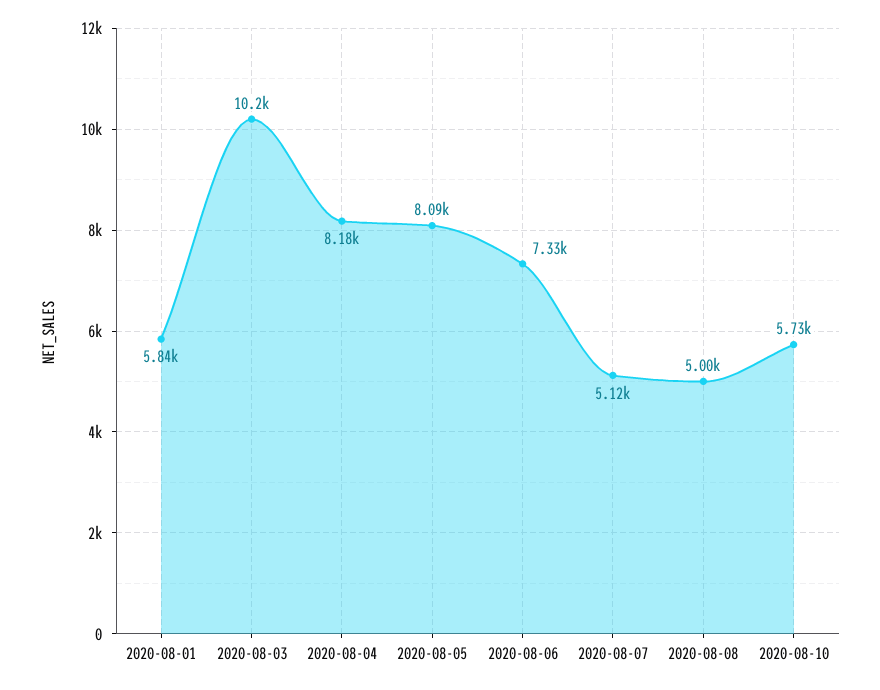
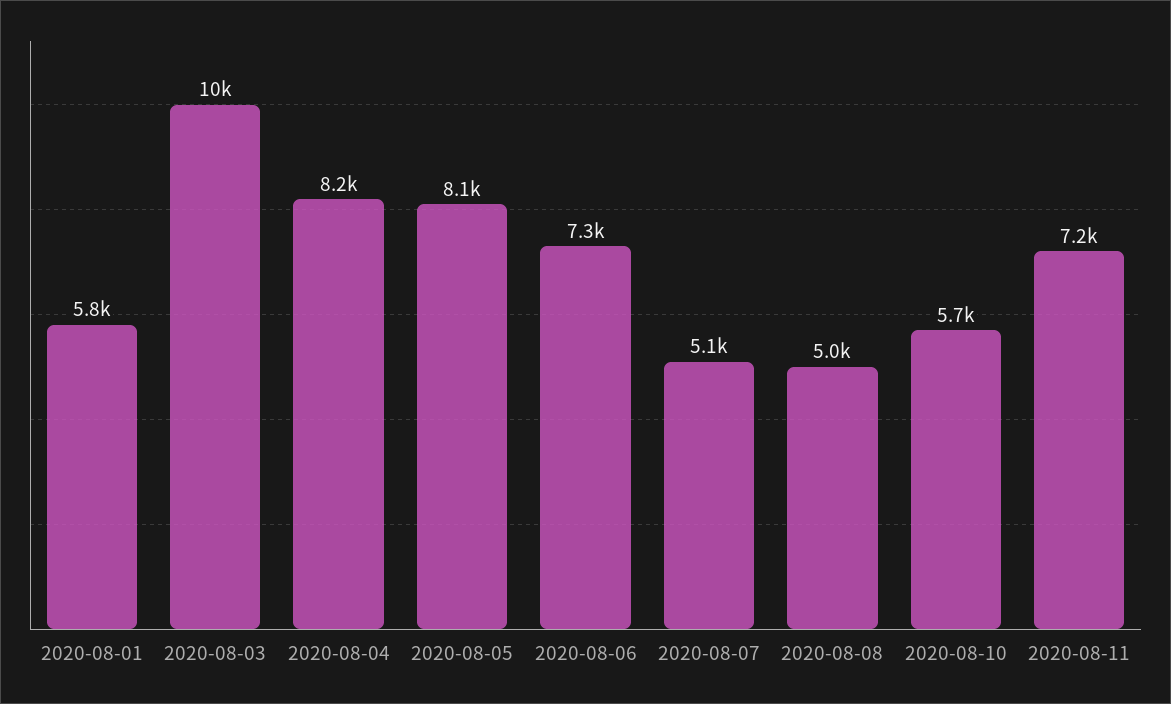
2020-08-11: none -> 7200

